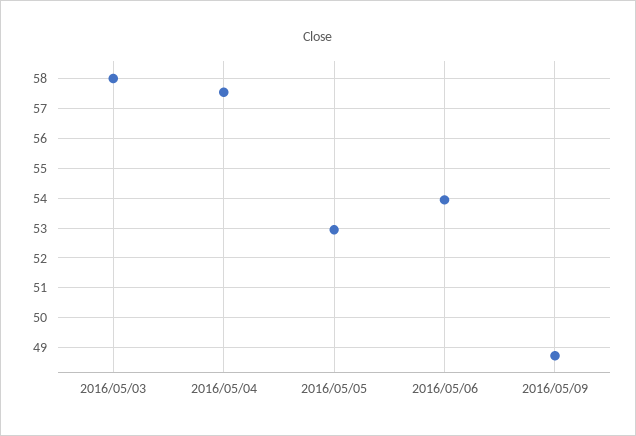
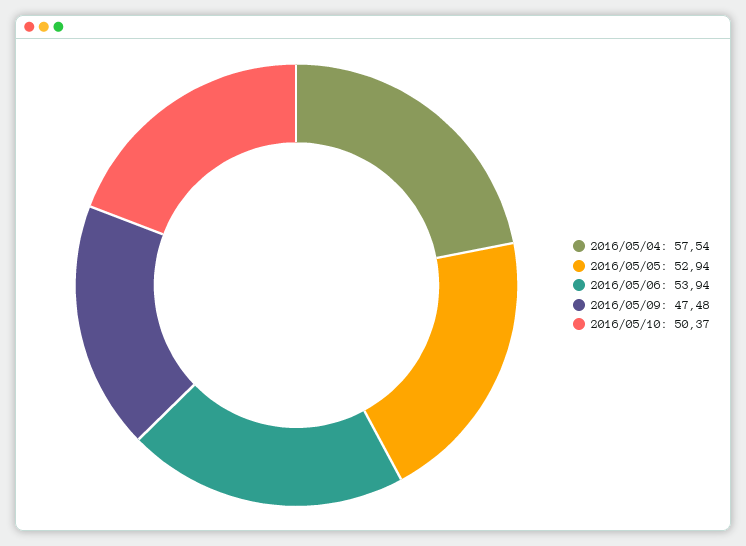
2016/05/03: 58 -> none
2016/05/09: 48.75 -> 47.48
2016/05/10: none -> 50.37

